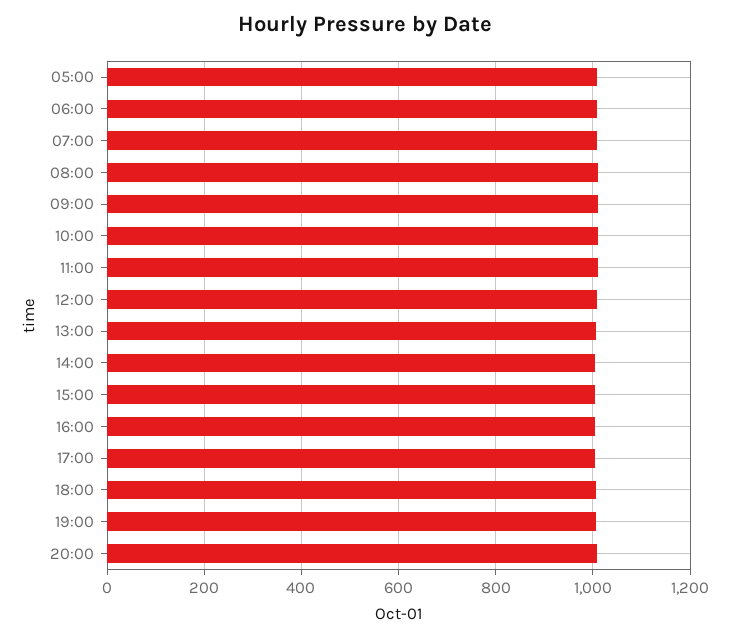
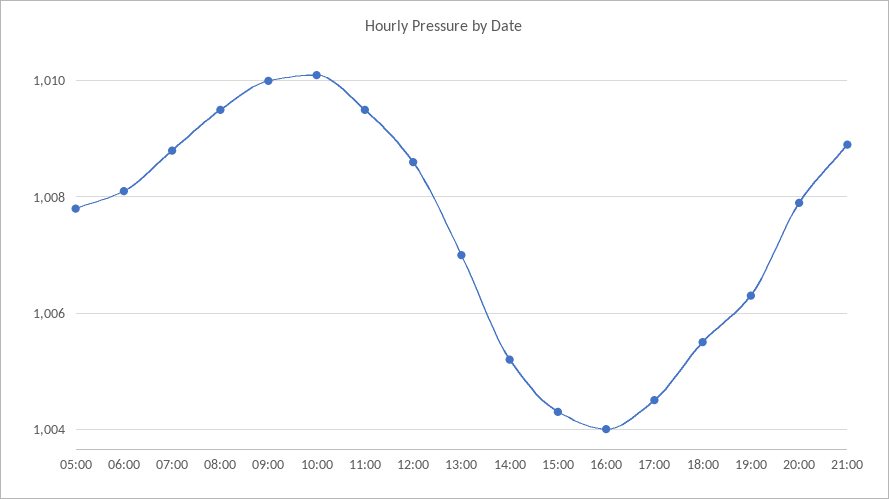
21:00: none -> 1009

